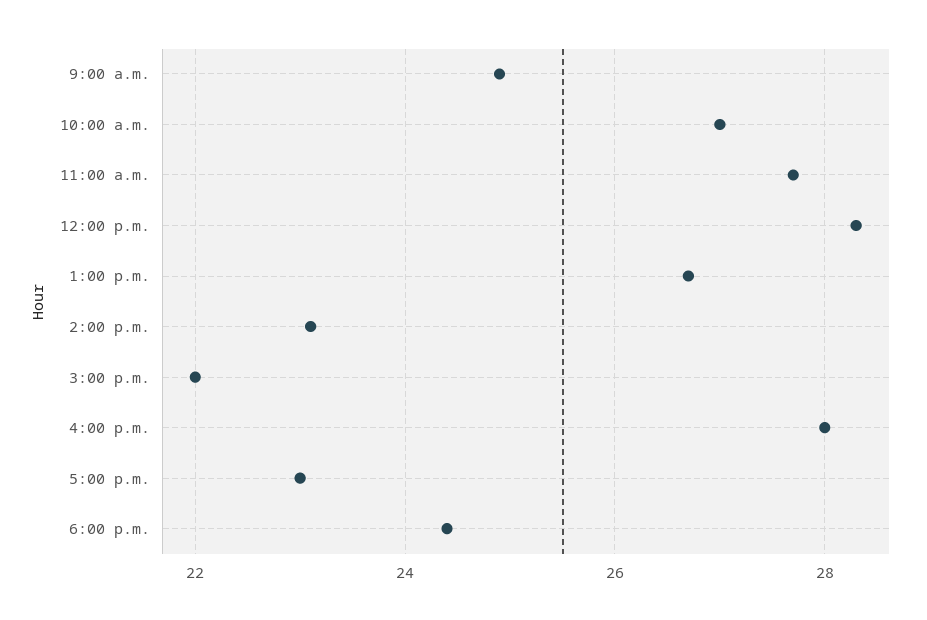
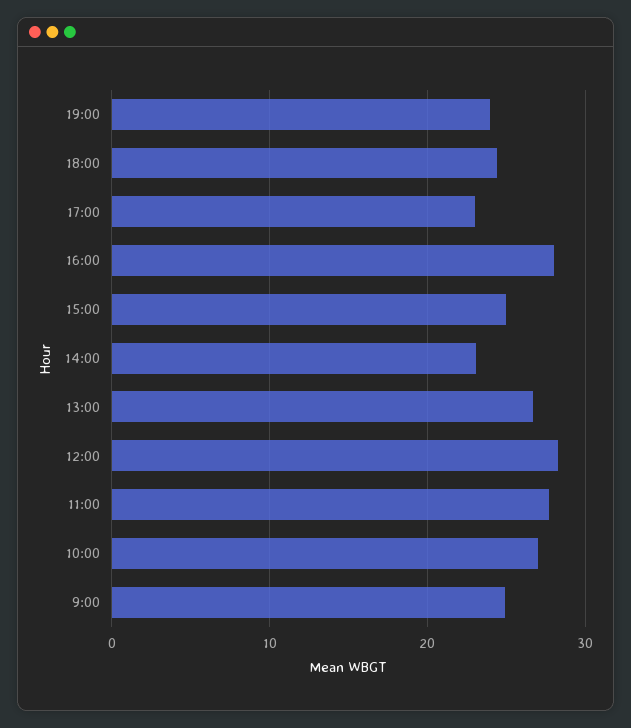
3:00 p.m.: 22 -> 25
19:00: none -> 24

